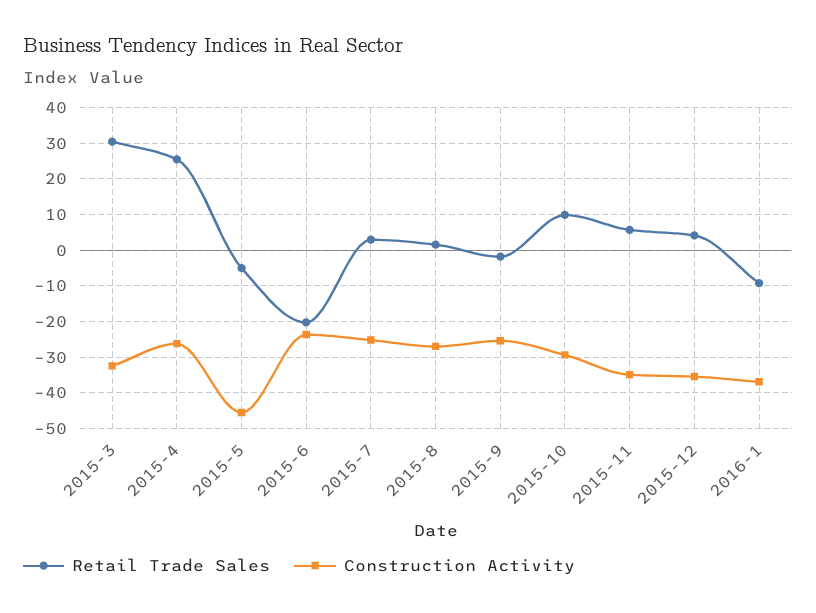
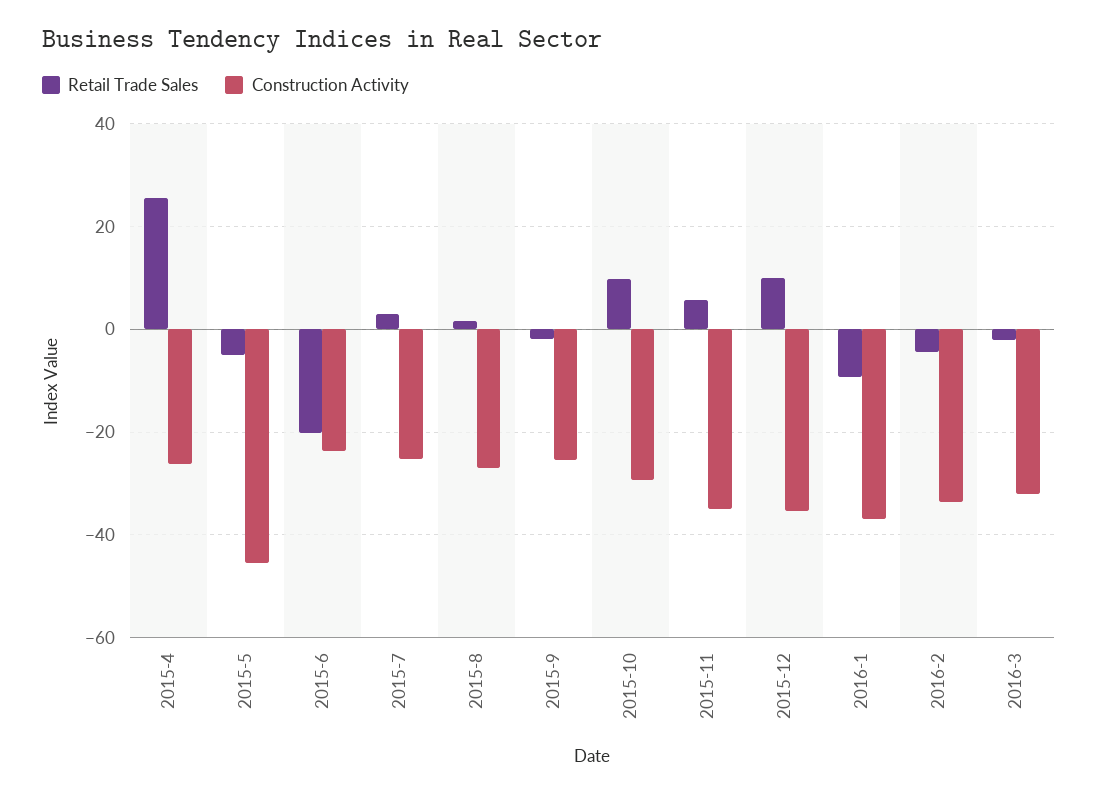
Retail Trade Sales, 2015-3: 30 -> none
Construction Activity, 2015-3: -32 -> none
Retail Trade Sales, 2015-12: 4 -> 10
Retail Trade Sales, 2016-2: none -> -4
Construction Activity, 2016-2: none -> -34
Retail Trade Sales, 2016-3: none -> -2
Construction Activity, 2016-3: none -> -32

